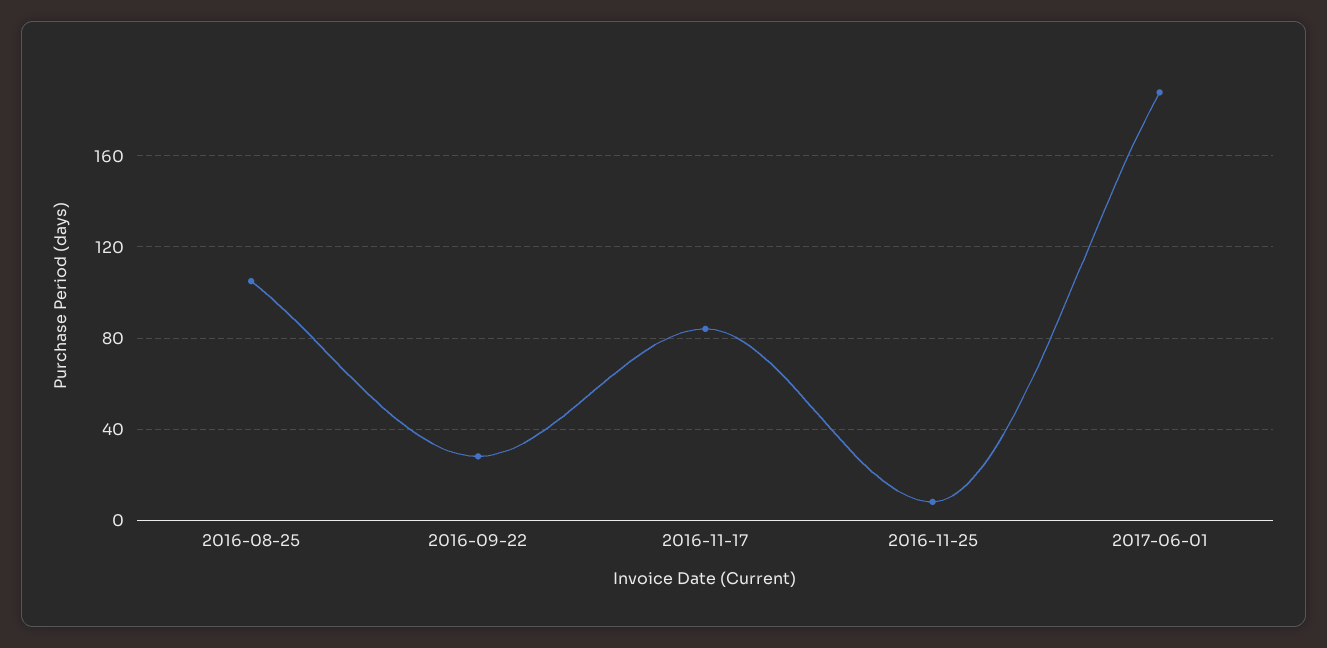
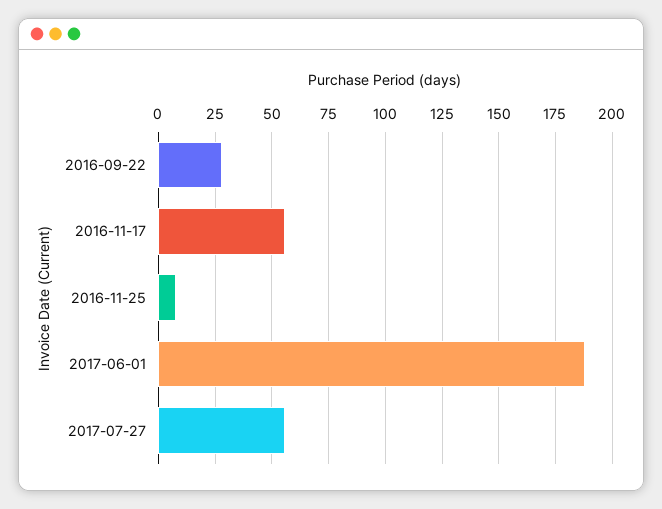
2016-08-25: 105 -> none
2016-11-17: 85 -> 55
2017-07-27: none -> 55

